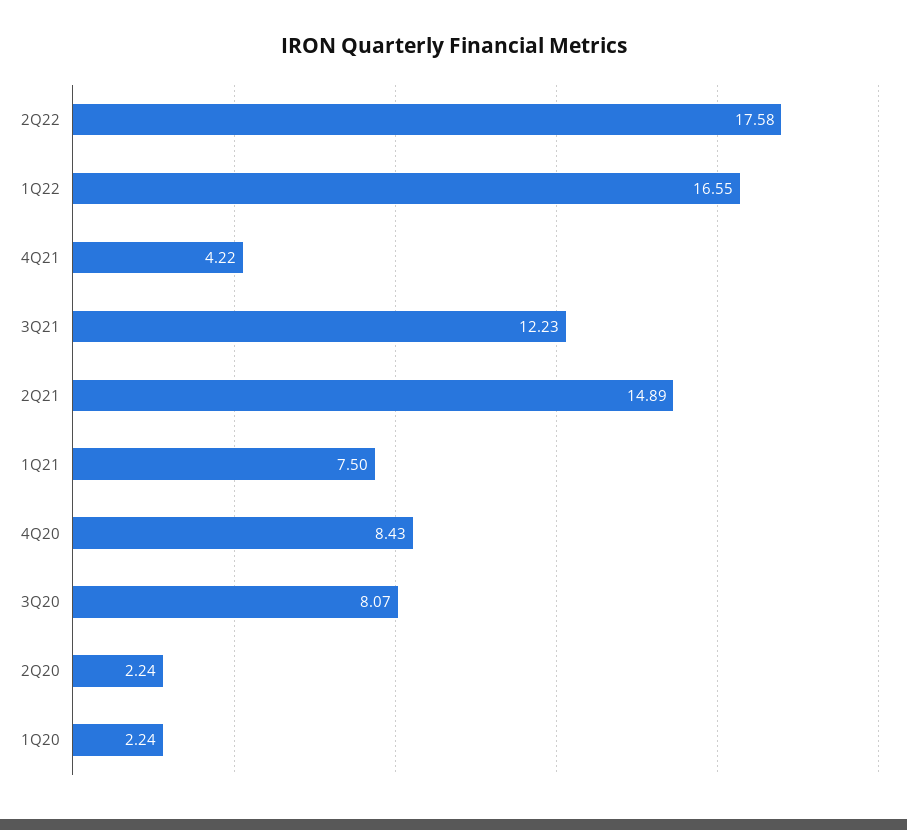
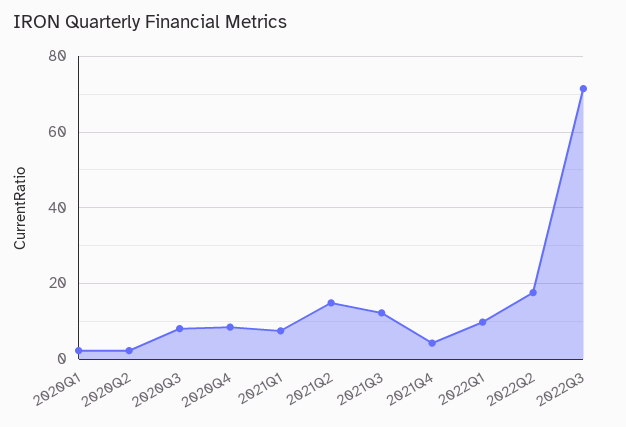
1Q22: 16.55 -> 10
2022Q3: none -> 72

